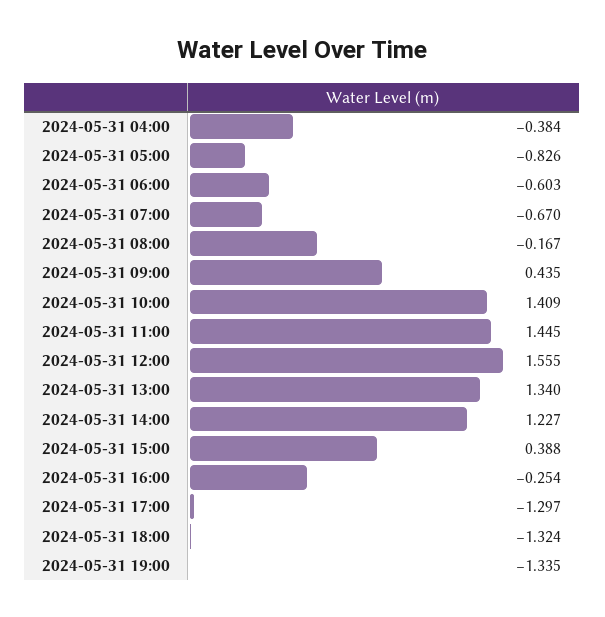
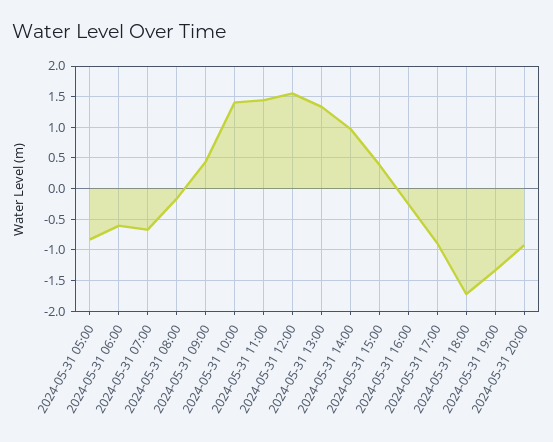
2024-05-31 04:00: -0.384 -> none
2024-05-31 14:00: 1.227 -> 1
2024-05-31 17:00: -1.297 -> -0.9
2024-05-31 18:00: -1.324 -> -1.7
2024-05-31 20:00: none -> -0.9

